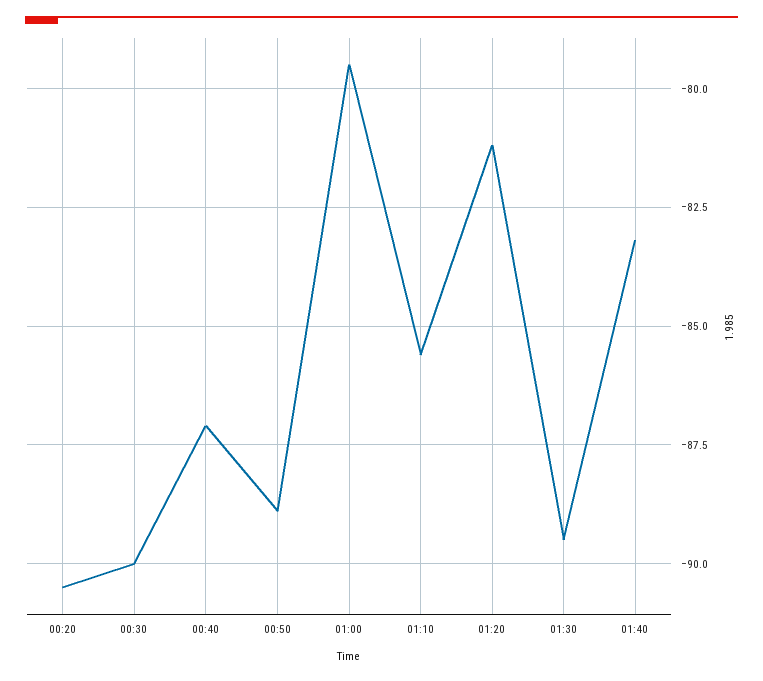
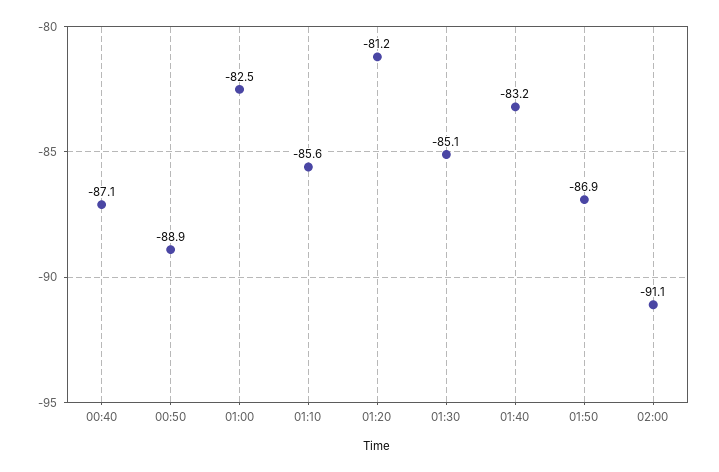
00:20: -90.5 -> none
00:30: -90 -> none
01:00: -79.5 -> -82.5
01:30: -89.5 -> -85.1
01:50: none -> -86.9
02:00: none -> -91.1

